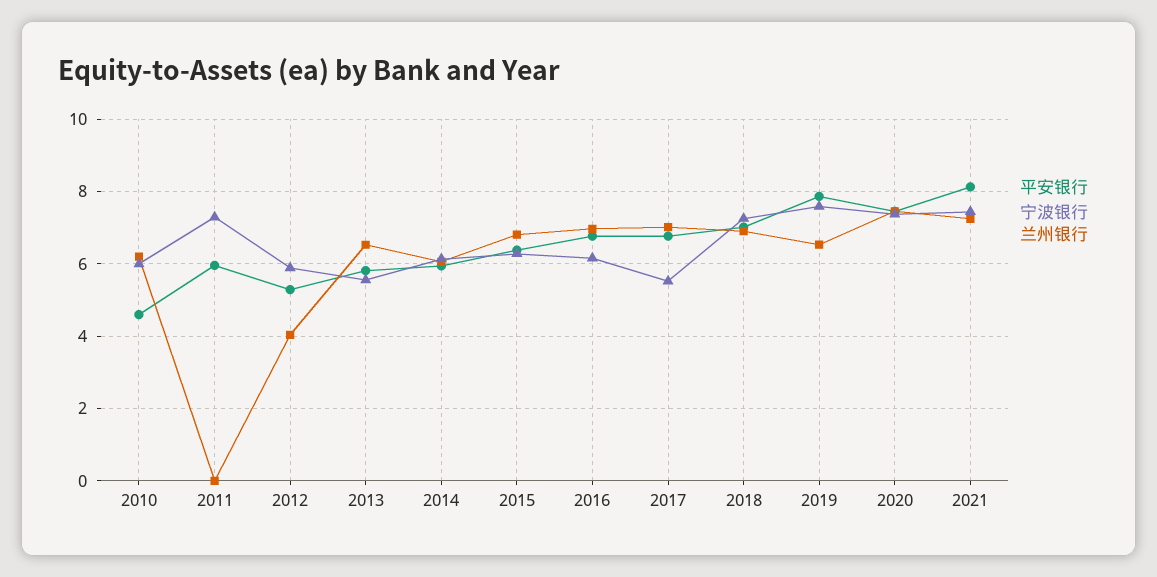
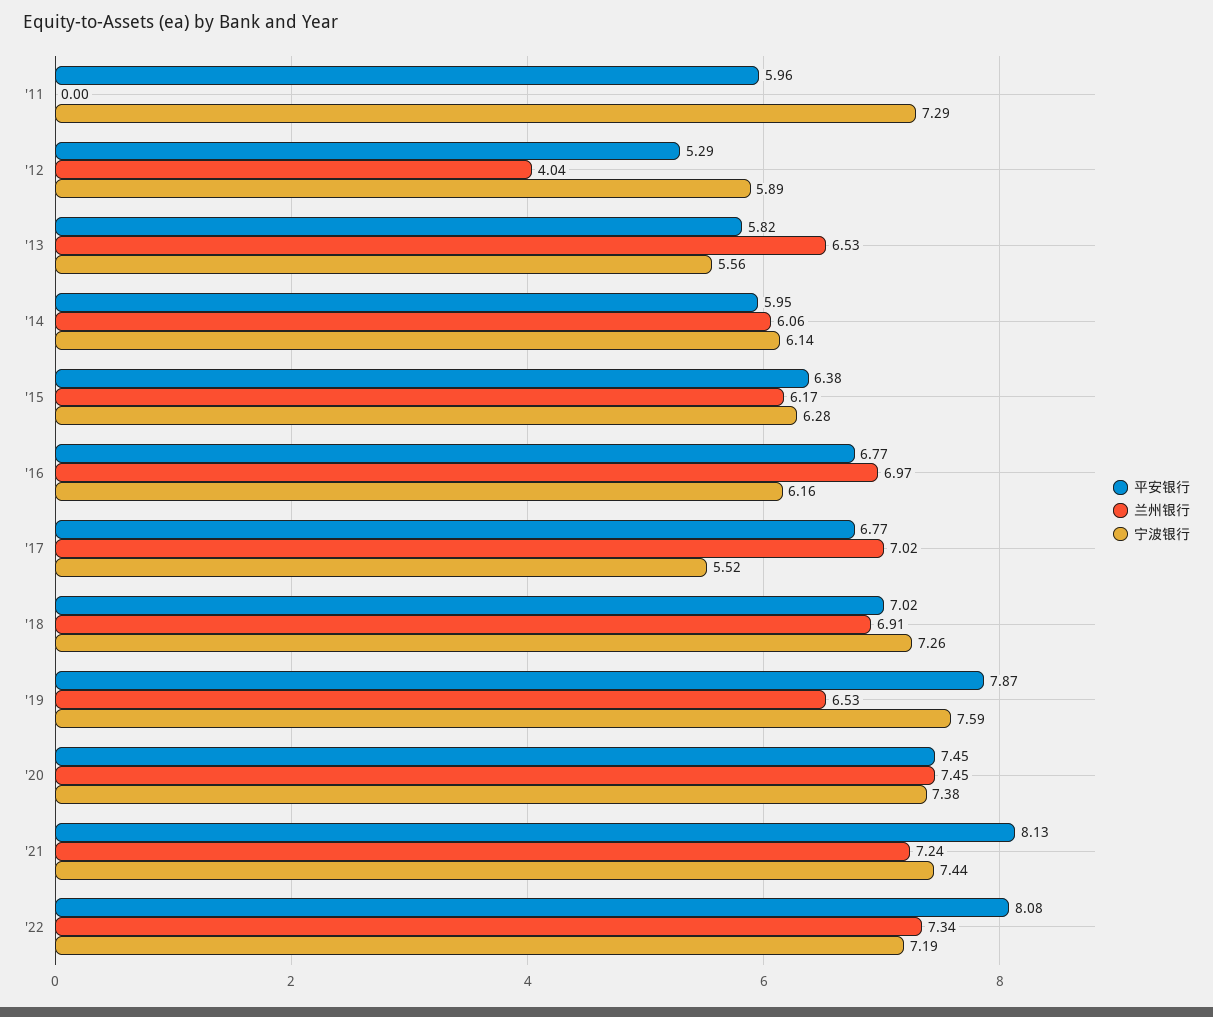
平安银行, 2010: 4.6 -> none
宁波银行, 2010: 6 -> none
兰州银行, 2010: 6.2 -> none
兰州银行, 2015: 6.8 -> 6.17
平安银行, '22: none -> 8.08
兰州银行, '22: none -> 7.34
宁波银行, '22: none -> 7.19

